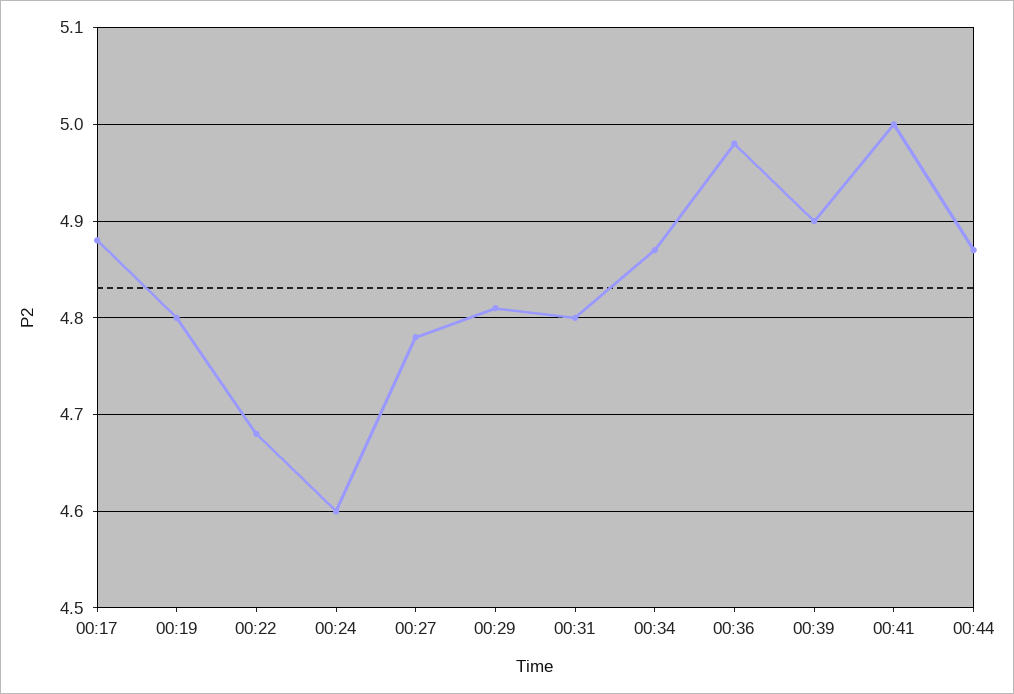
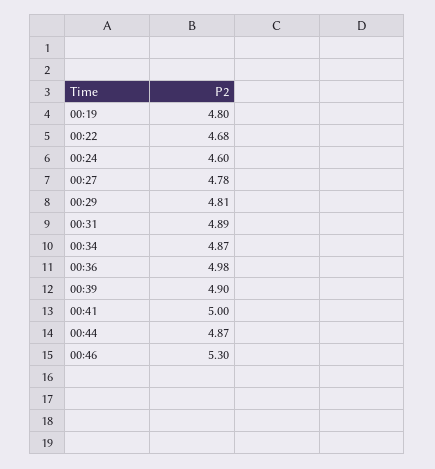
00:17: 4.88 -> none
00:31: 4.8 -> 4.89
00:46: none -> 5.3

